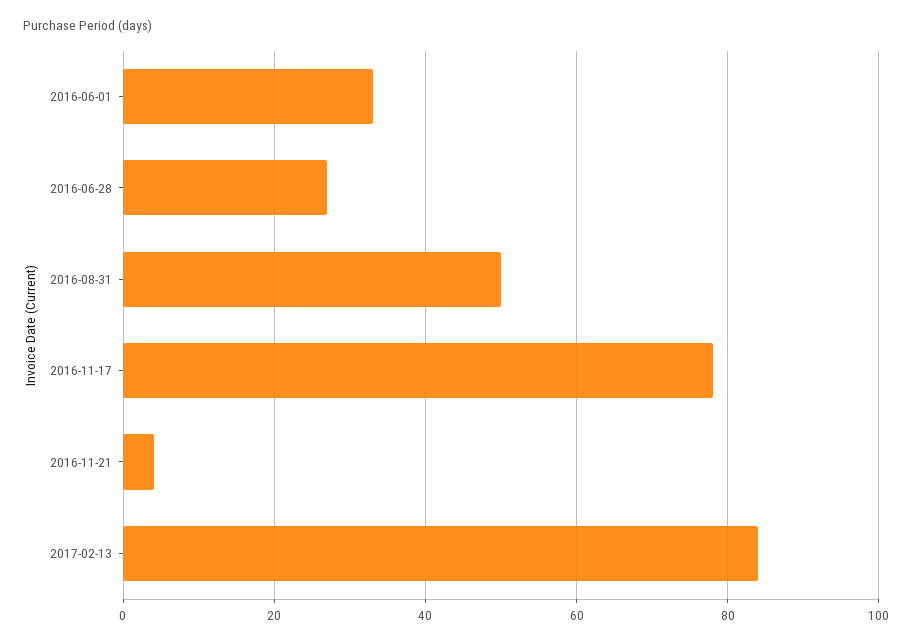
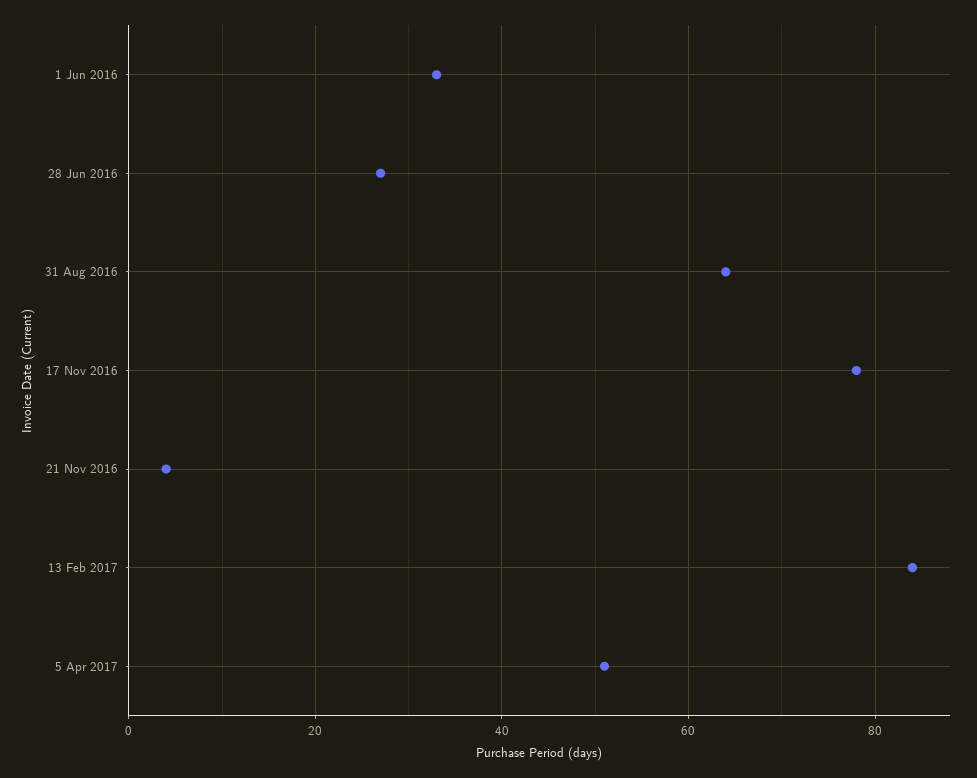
2016-08-31: 50 -> 65
5 Apr 2017: none -> 50

